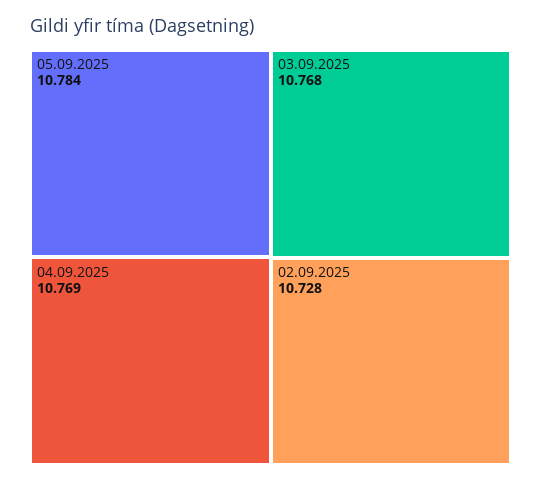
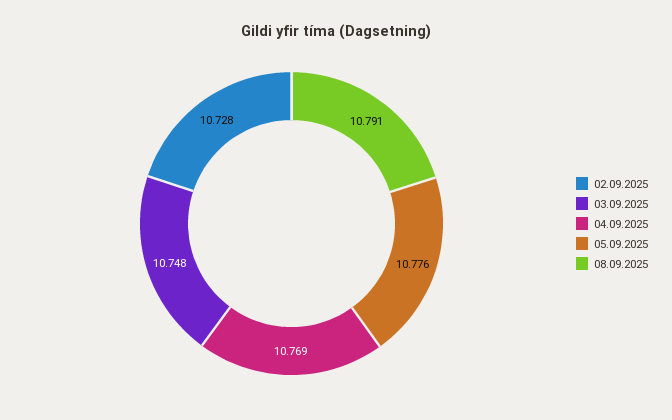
05.09.2025: 10.784 -> 10.776
03.09.2025: 10.768 -> 10.748
08.09.2025: none -> 10.791

